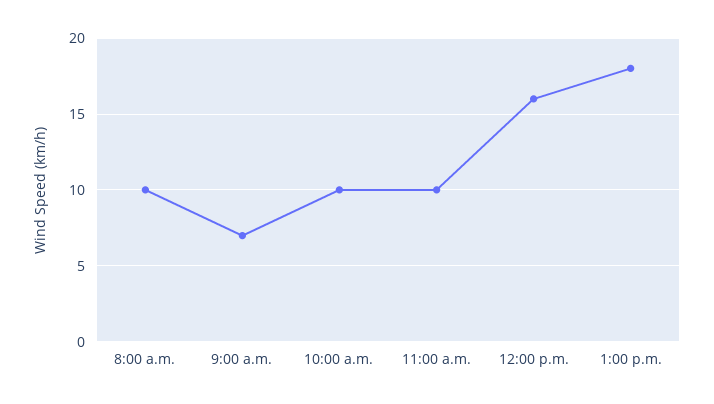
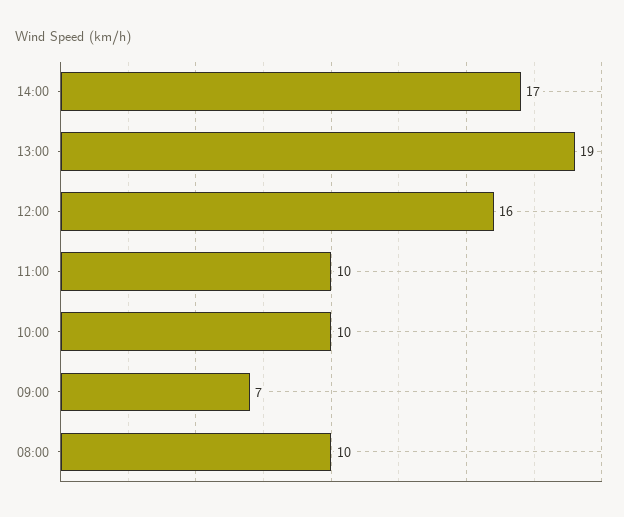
1:00 p.m.: 18 -> 19
14:00: none -> 17

